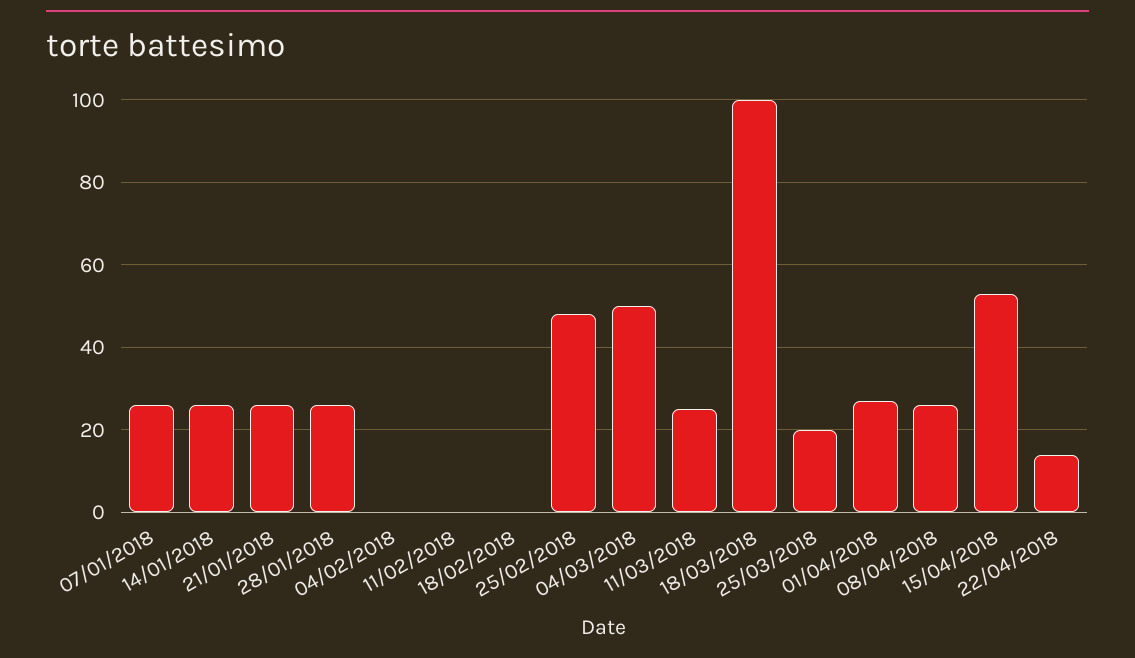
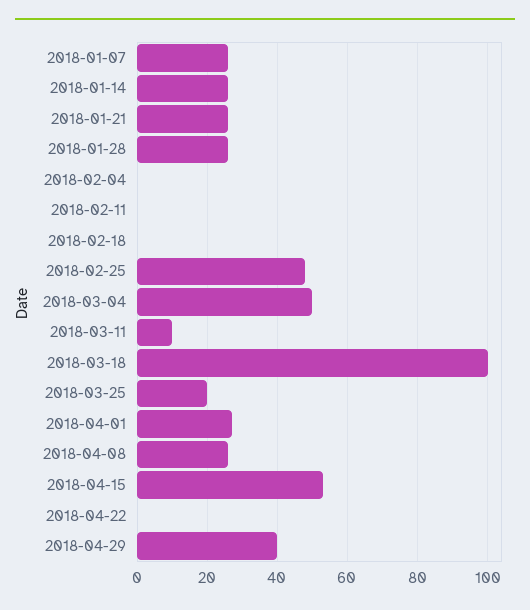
11/03/2018: 25 -> 10
22/04/2018: 15 -> 0
2018-04-29: none -> 40

